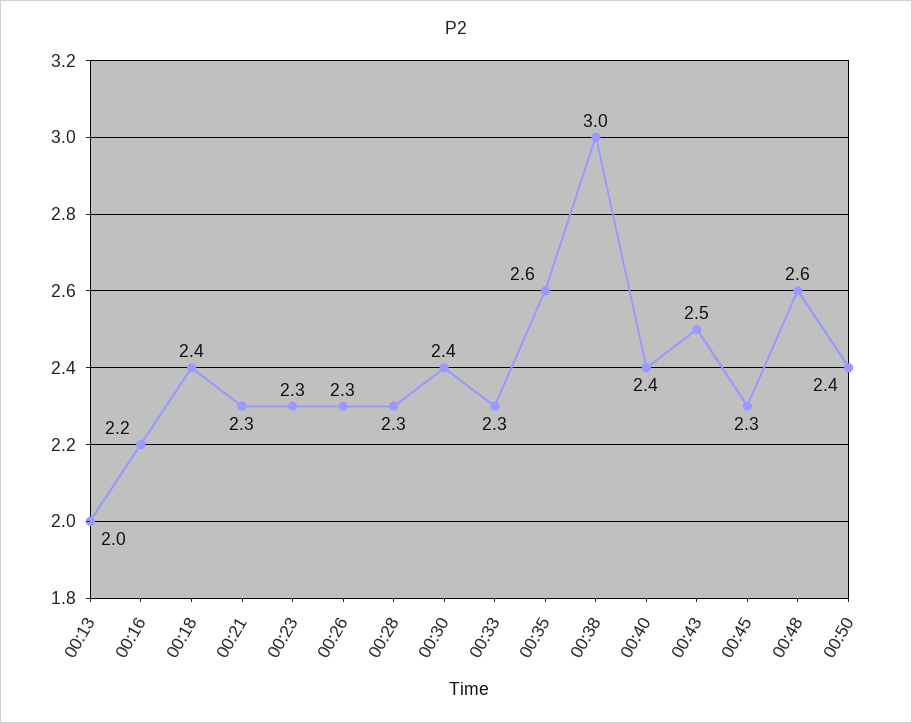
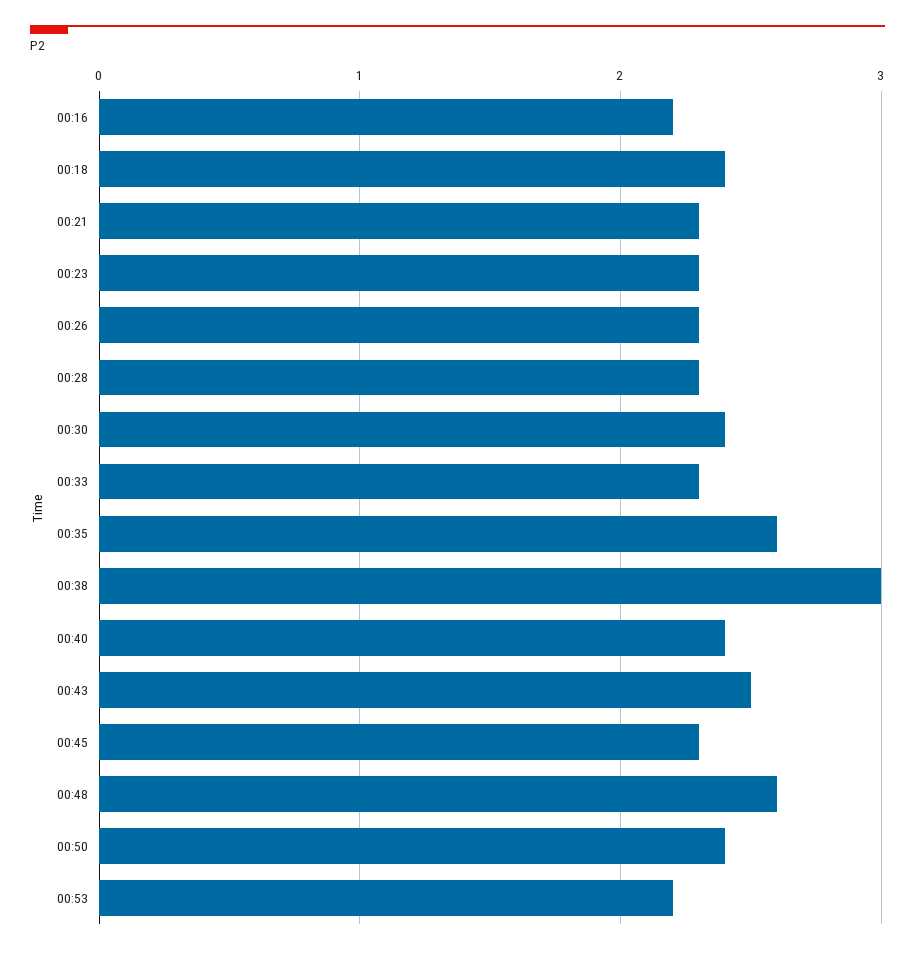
00:13: 2 -> none
00:53: none -> 2.2

